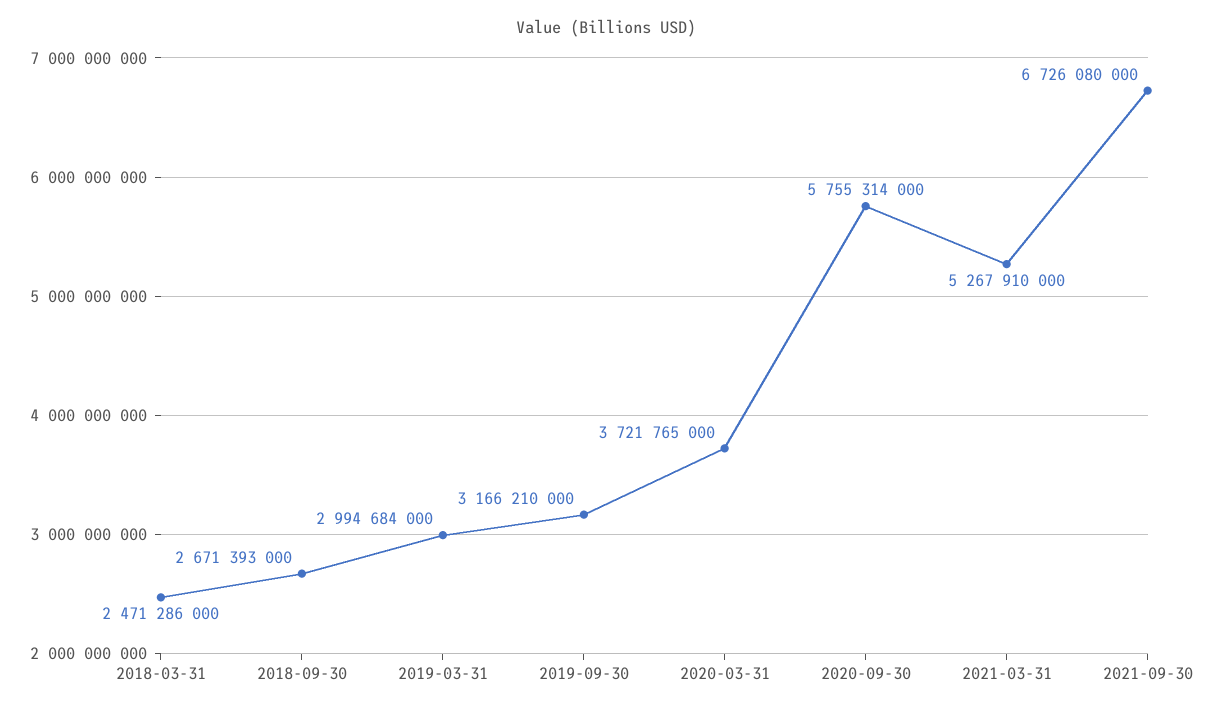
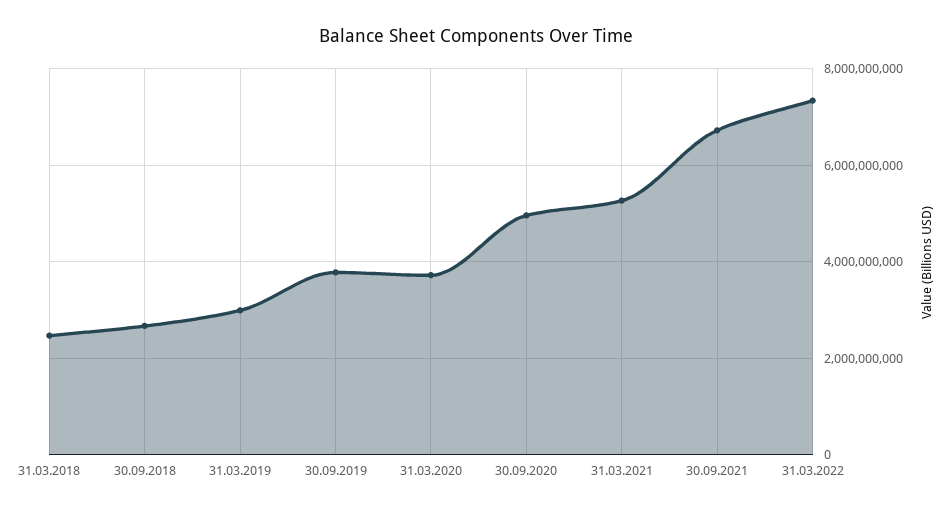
2019-09-30: 3166210000 -> 3800000000
2020-09-30: 5755314000 -> 5000000000
31.03.2022: none -> 7400000000

